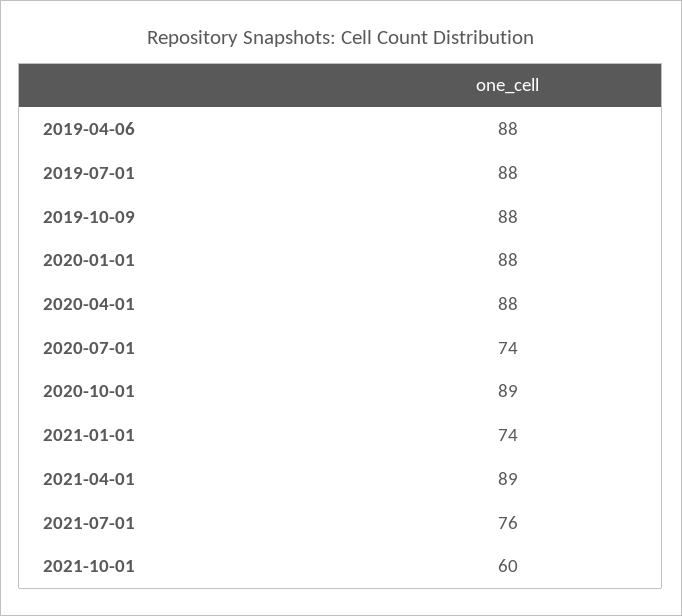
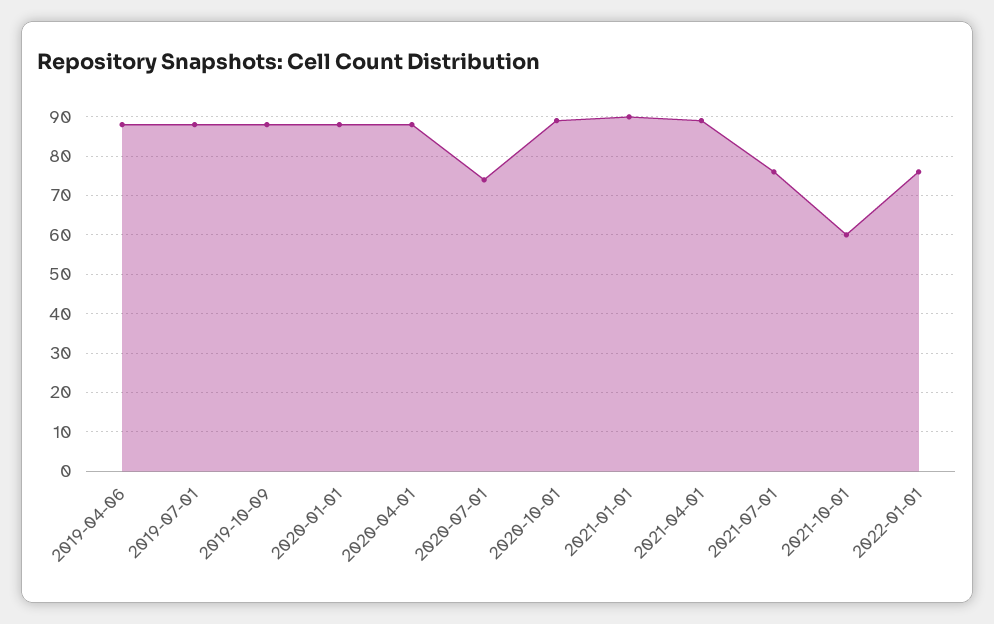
2021-01-01: 74 -> 90
2022-01-01: none -> 75

